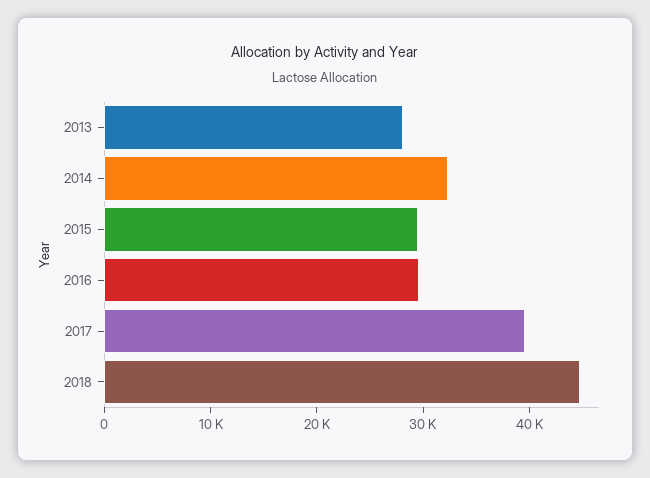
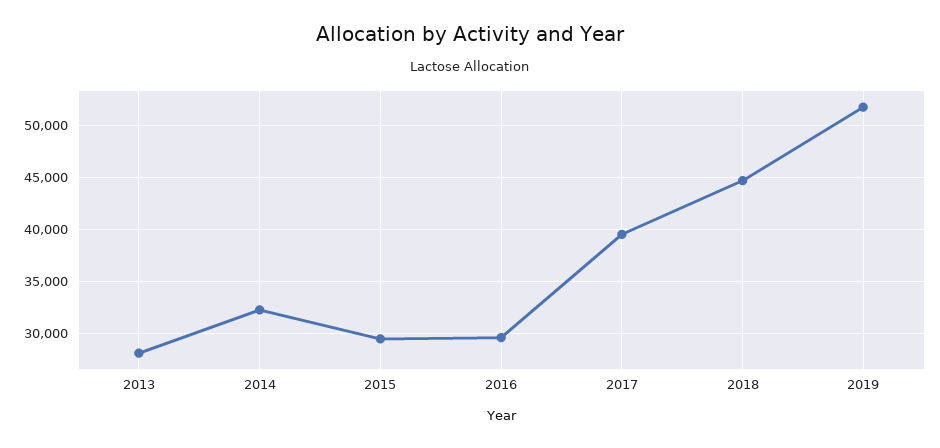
2019: none -> 52000

